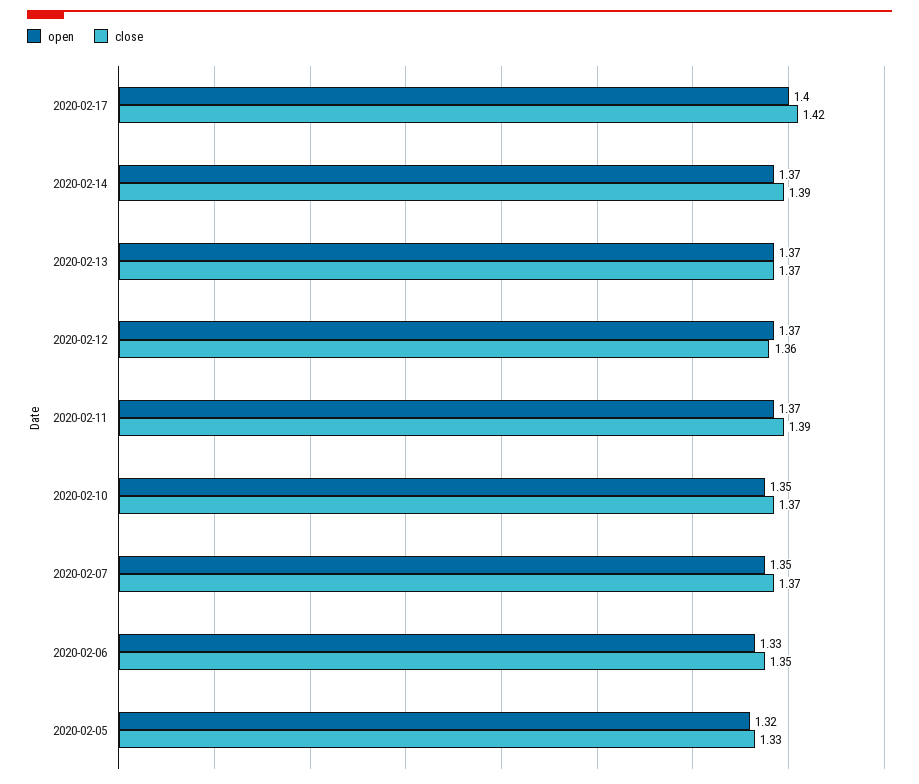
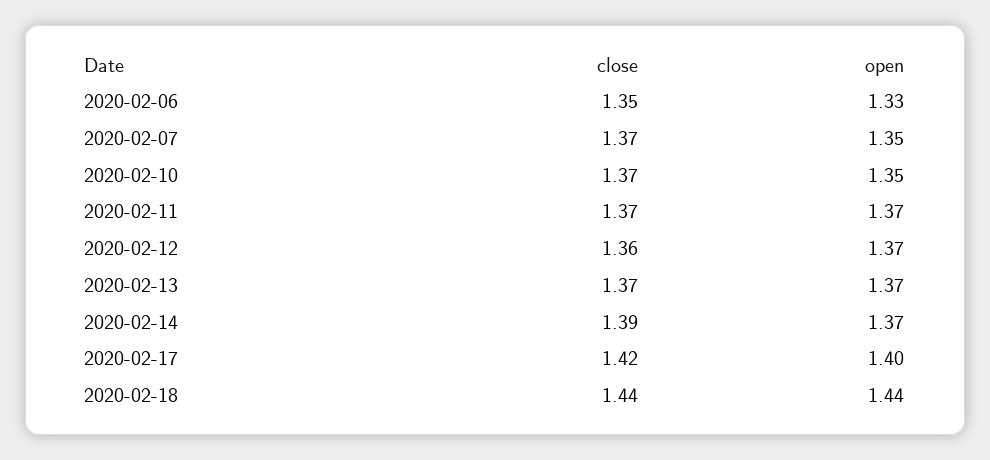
close, 2020-02-11: 1.39 -> 1.37
open, 2020-02-05: 1.32 -> none
close, 2020-02-05: 1.33 -> none
close, 2020-02-18: none -> 1.44
open, 2020-02-18: none -> 1.44

